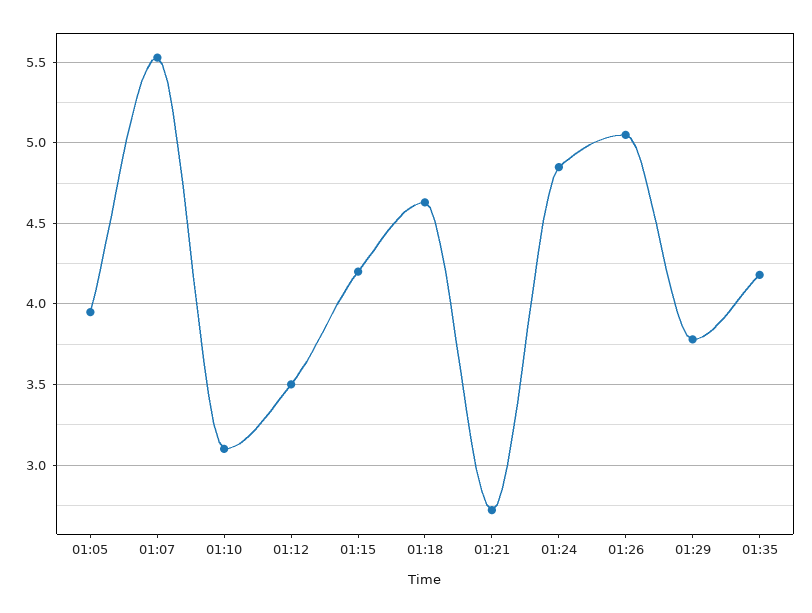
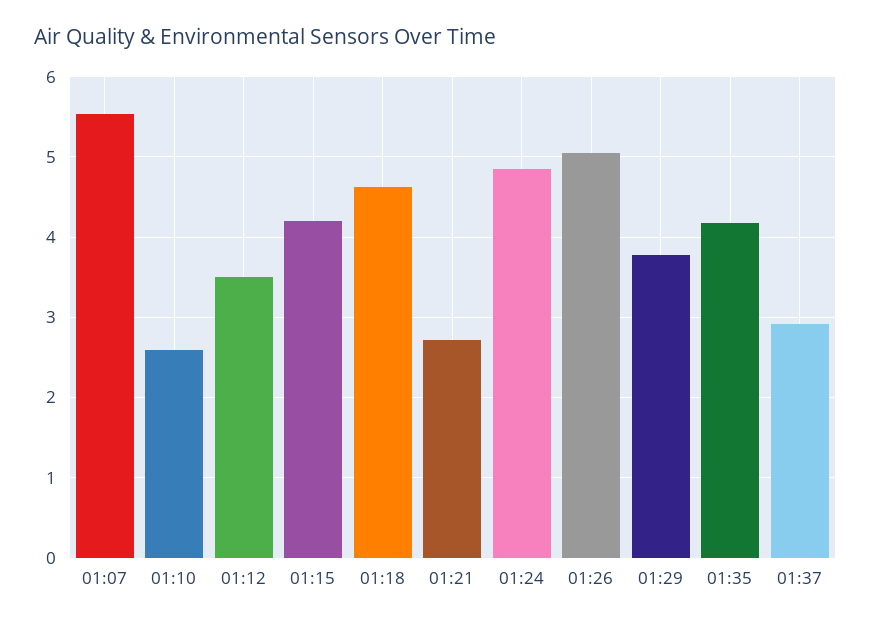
01:05: 3.95 -> none
01:10: 3.1 -> 2.6
01:37: none -> 2.9

